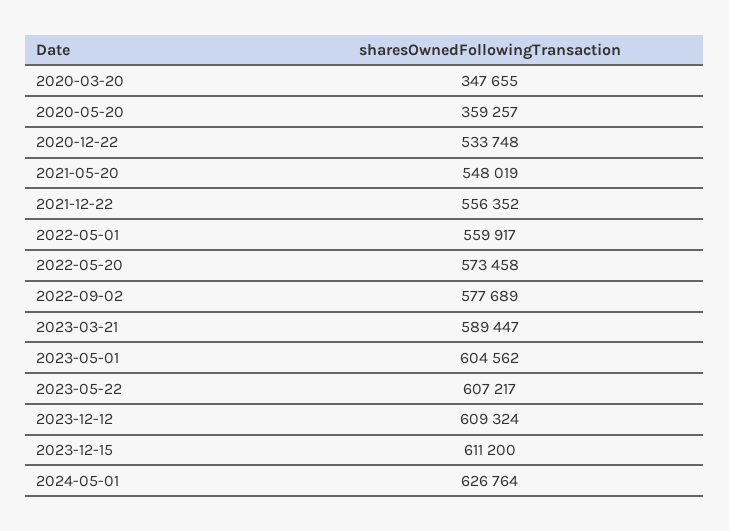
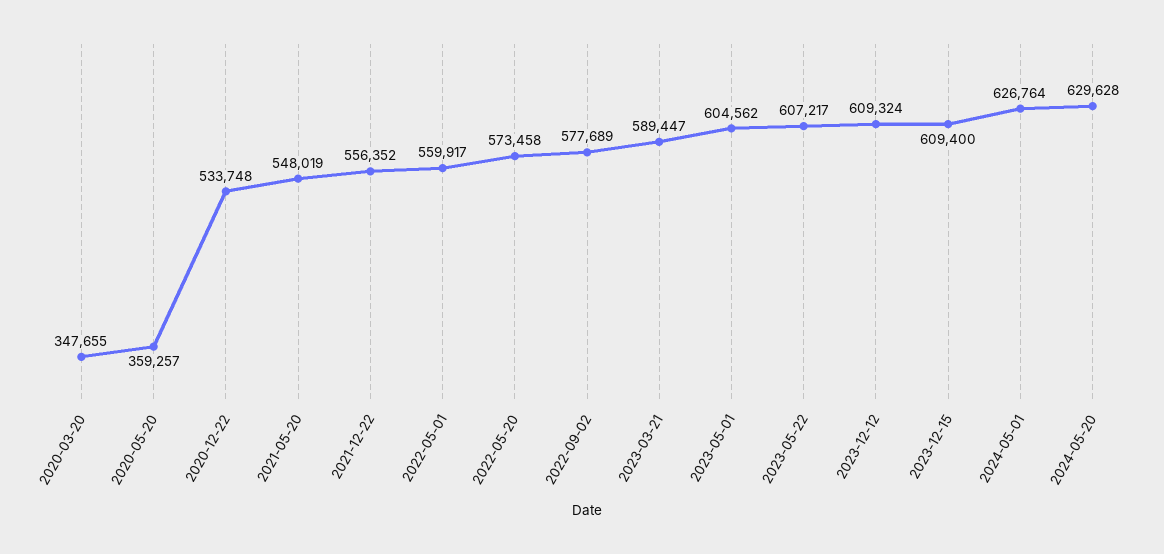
2023-12-15: 611200 -> 609400
2024-05-20: none -> 629628

